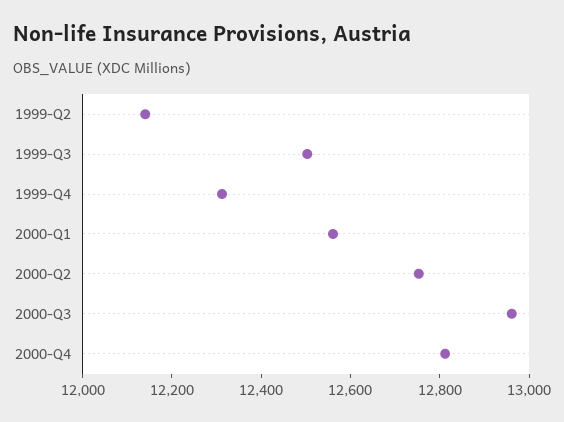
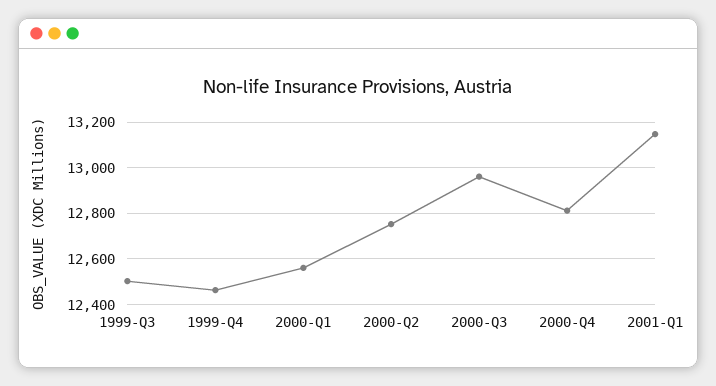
1999-Q2: 12150 -> none
1999-Q4: 12300 -> 12450
2001-Q1: none -> 13150

